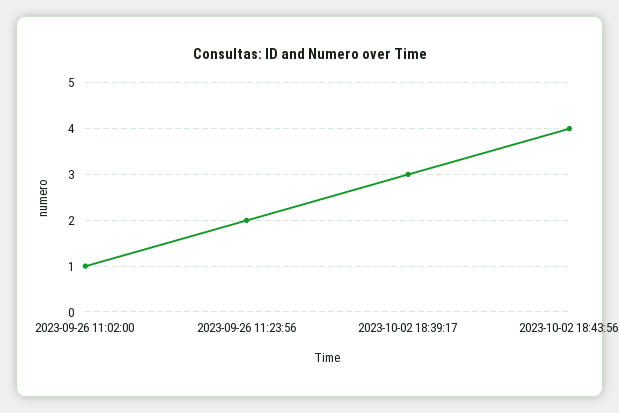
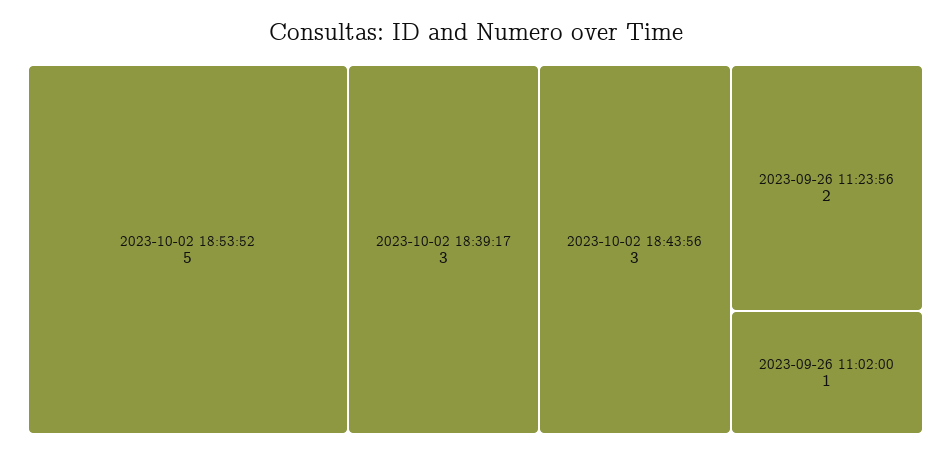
2023-10-02 18:43:56: 4 -> 3
2023-10-02 18:53:52: none -> 5

